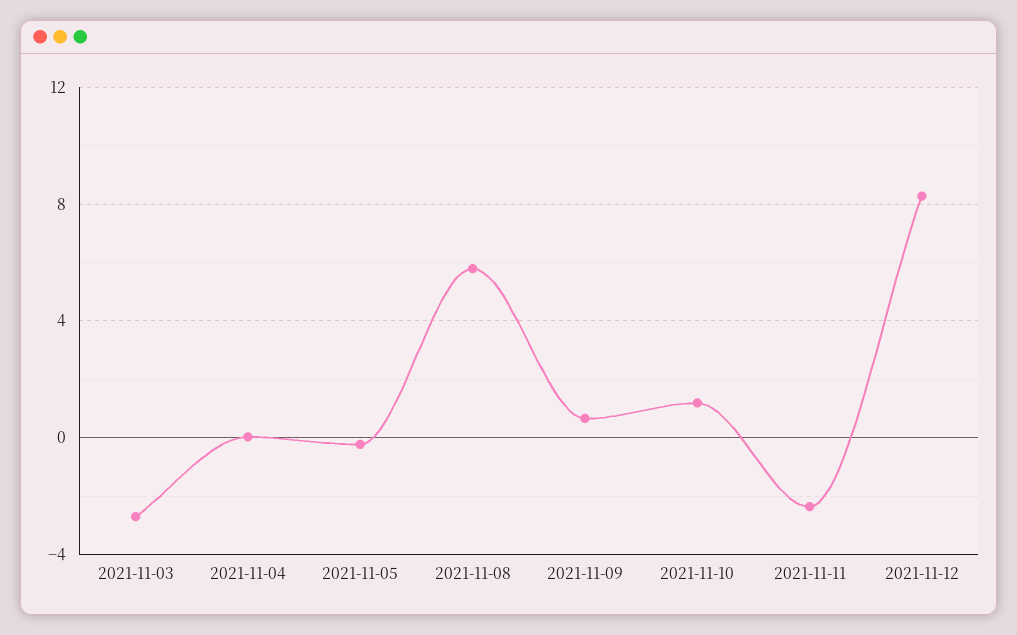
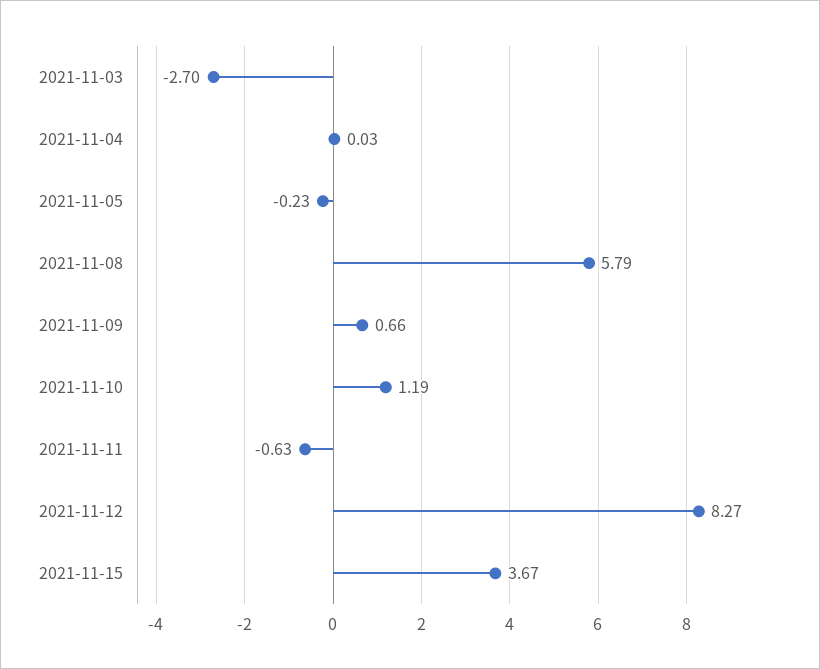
2021-11-11: -2.5 -> -0.63
2021-11-15: none -> 3.67

